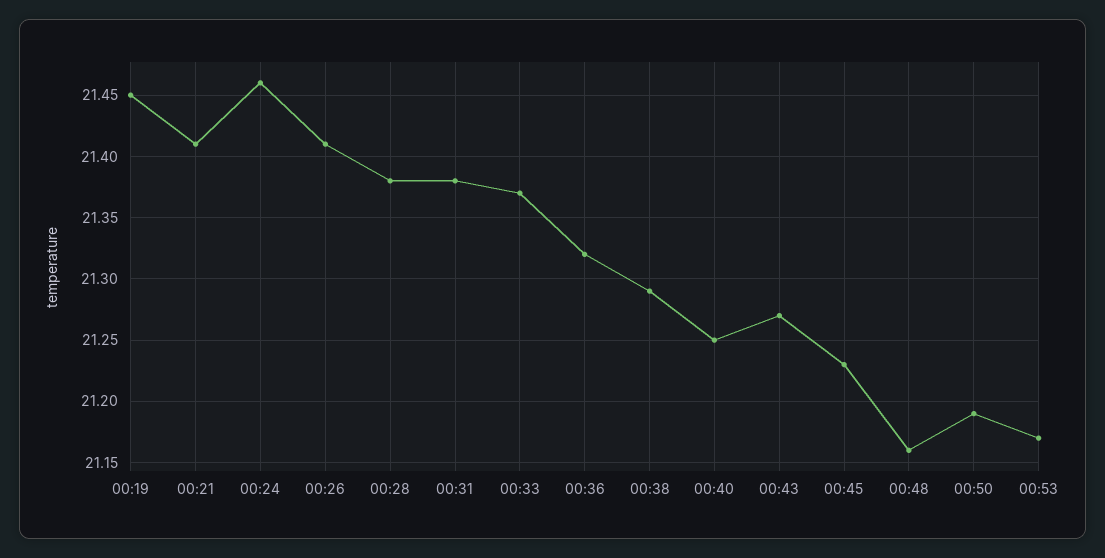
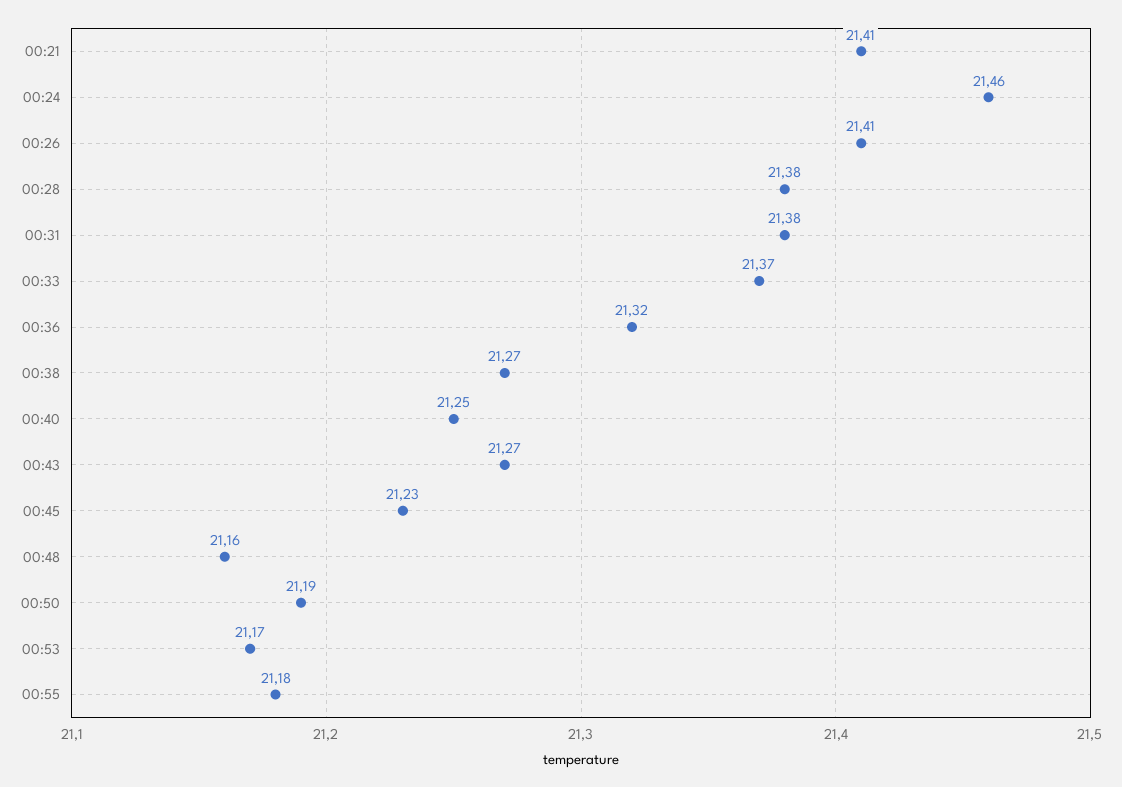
00:19: 21.45 -> none
00:38: 21.29 -> 21.27
00:55: none -> 21.18

